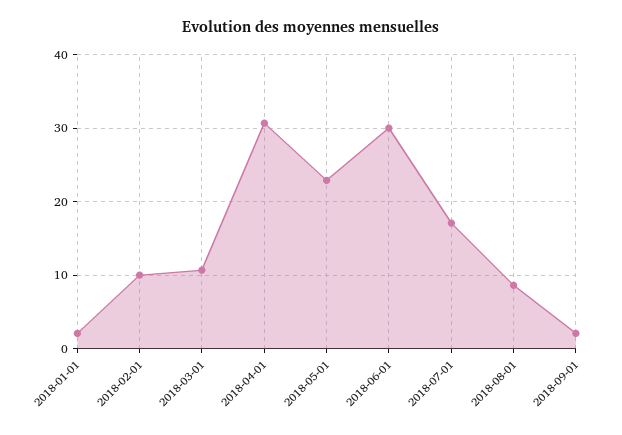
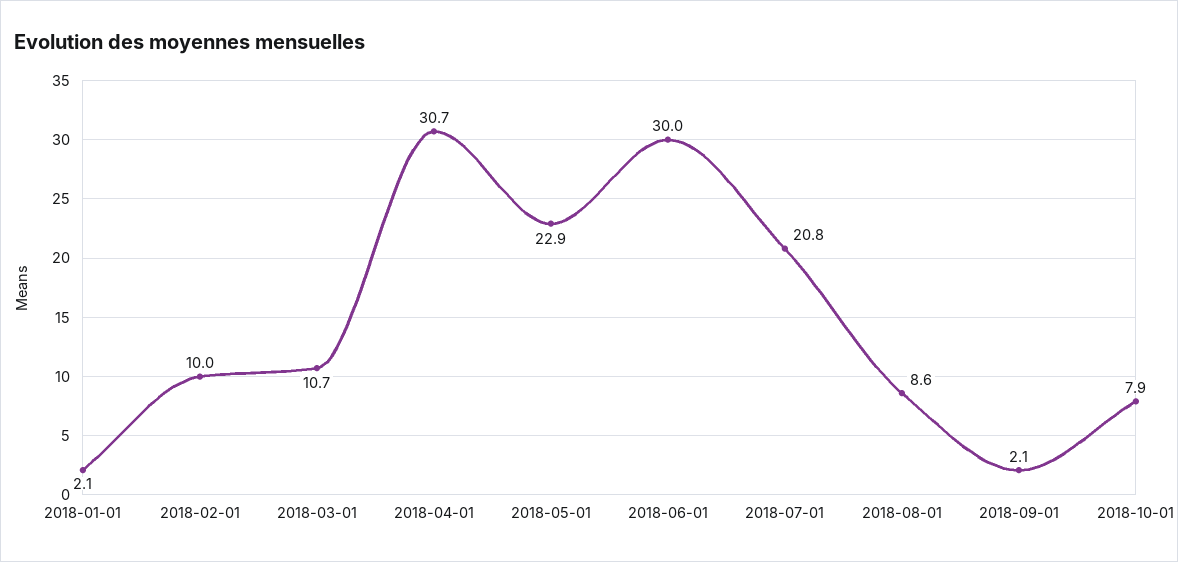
2018-07-01: 17 -> 20.8
2018-10-01: none -> 7.9

